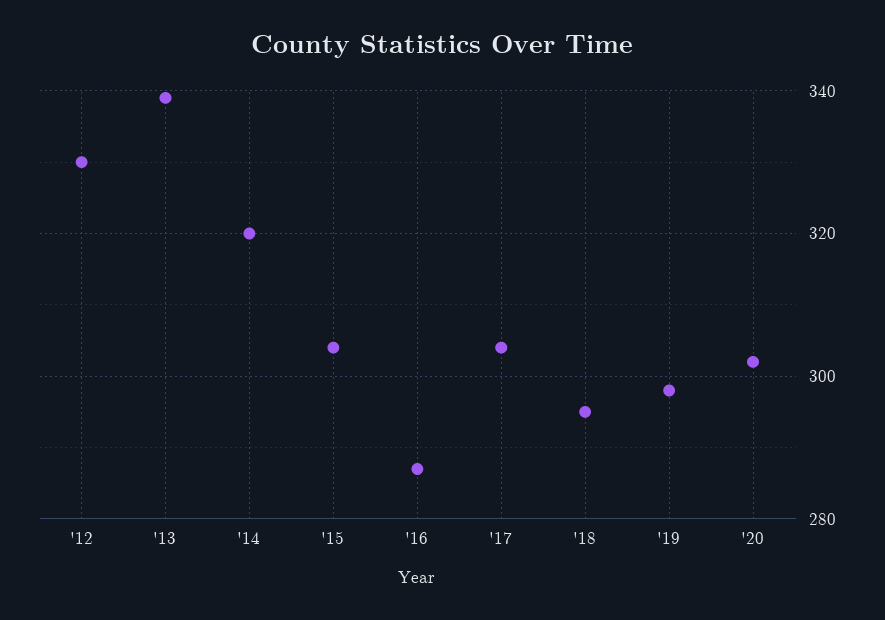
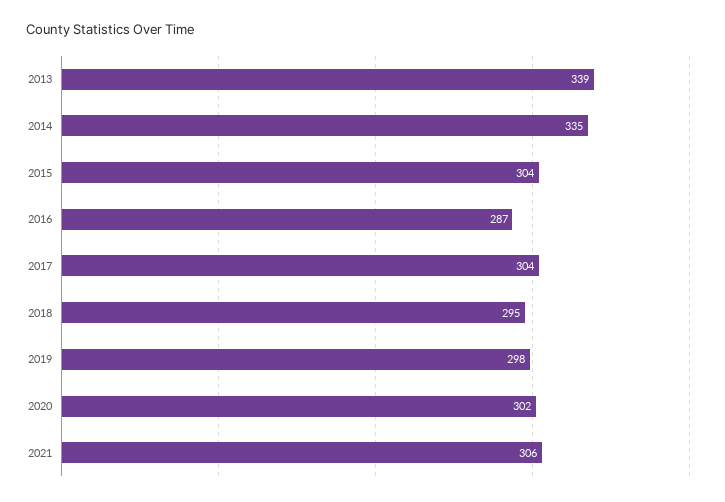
'12: 330 -> none
'14: 320 -> 335
2021: none -> 306

